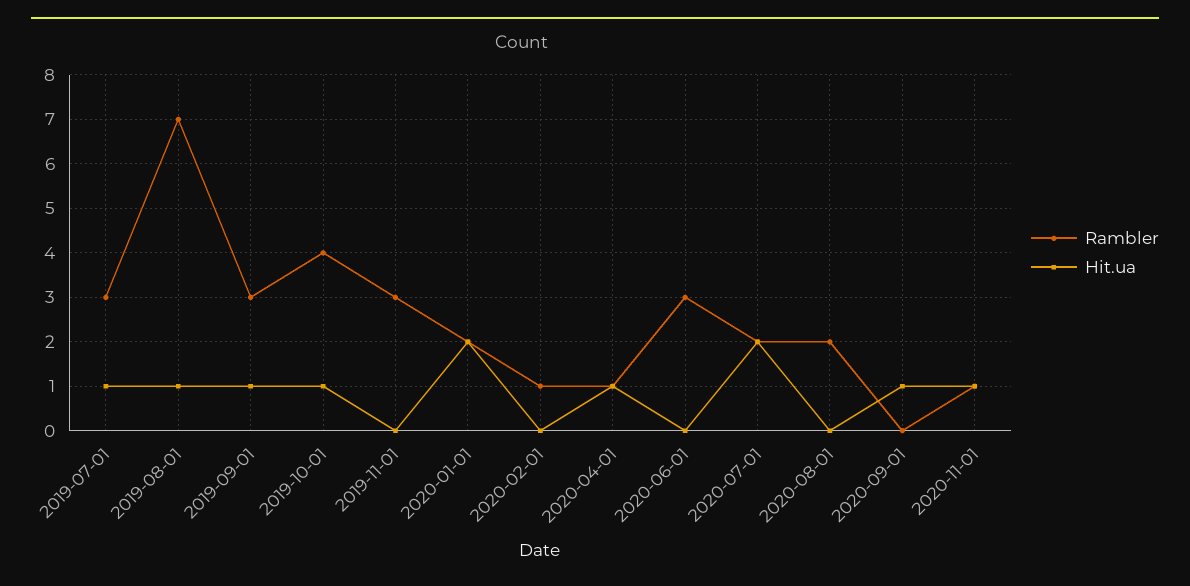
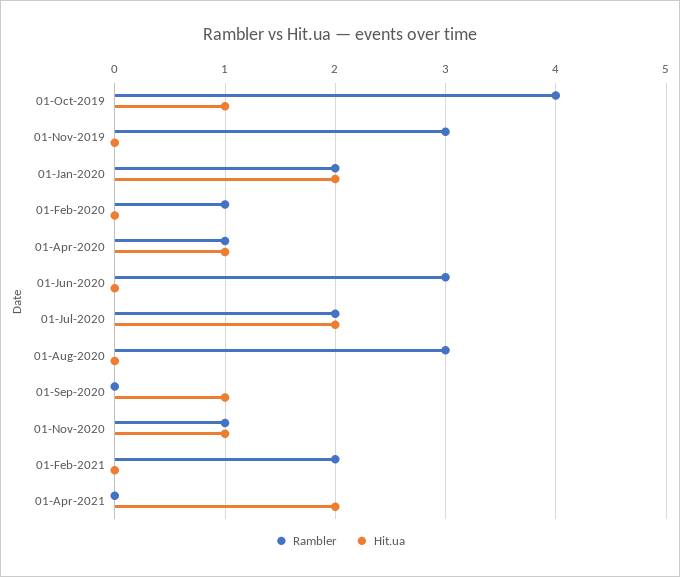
Rambler, 2019-07-01: 3 -> none
Hit.ua, 2019-07-01: 1 -> none
Rambler, 2019-08-01: 7 -> none
Hit.ua, 2019-08-01: 1 -> none
Rambler, 2019-09-01: 3 -> none
Hit.ua, 2019-09-01: 1 -> none
Rambler, 2020-08-01: 2 -> 3
Rambler, 01-Feb-2021: none -> 2
Hit.ua, 01-Feb-2021: none -> 0
Rambler, 01-Apr-2021: none -> 0
Hit.ua, 01-Apr-2021: none -> 2

